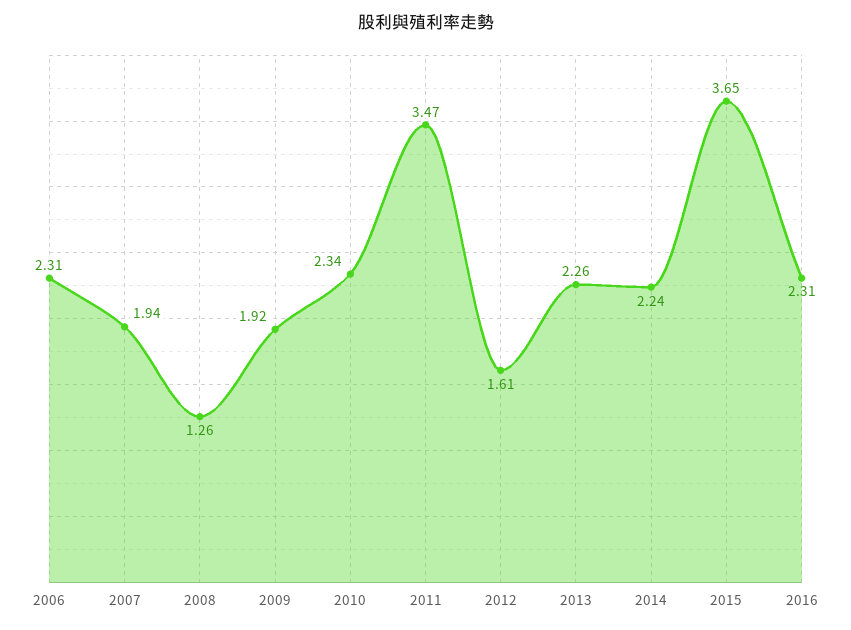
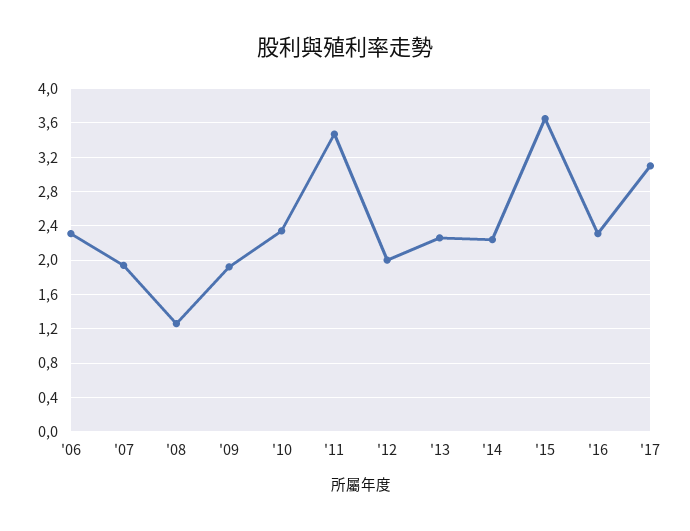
2012: 1.61 -> 2
'17: none -> 3.1

